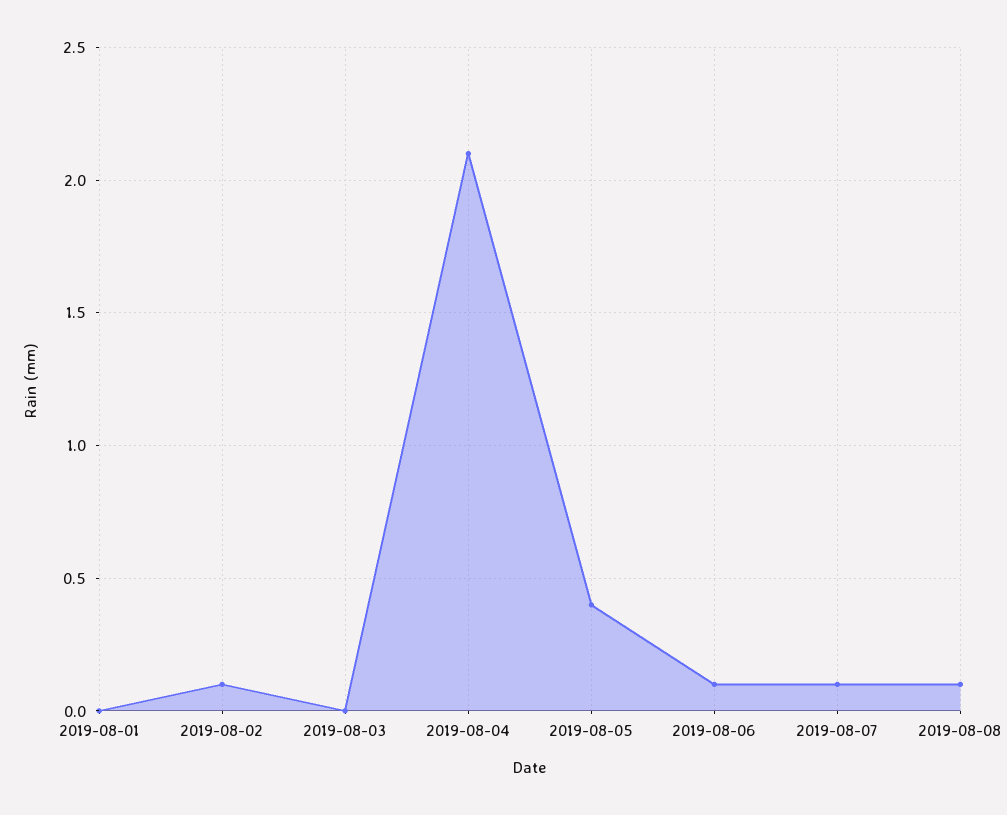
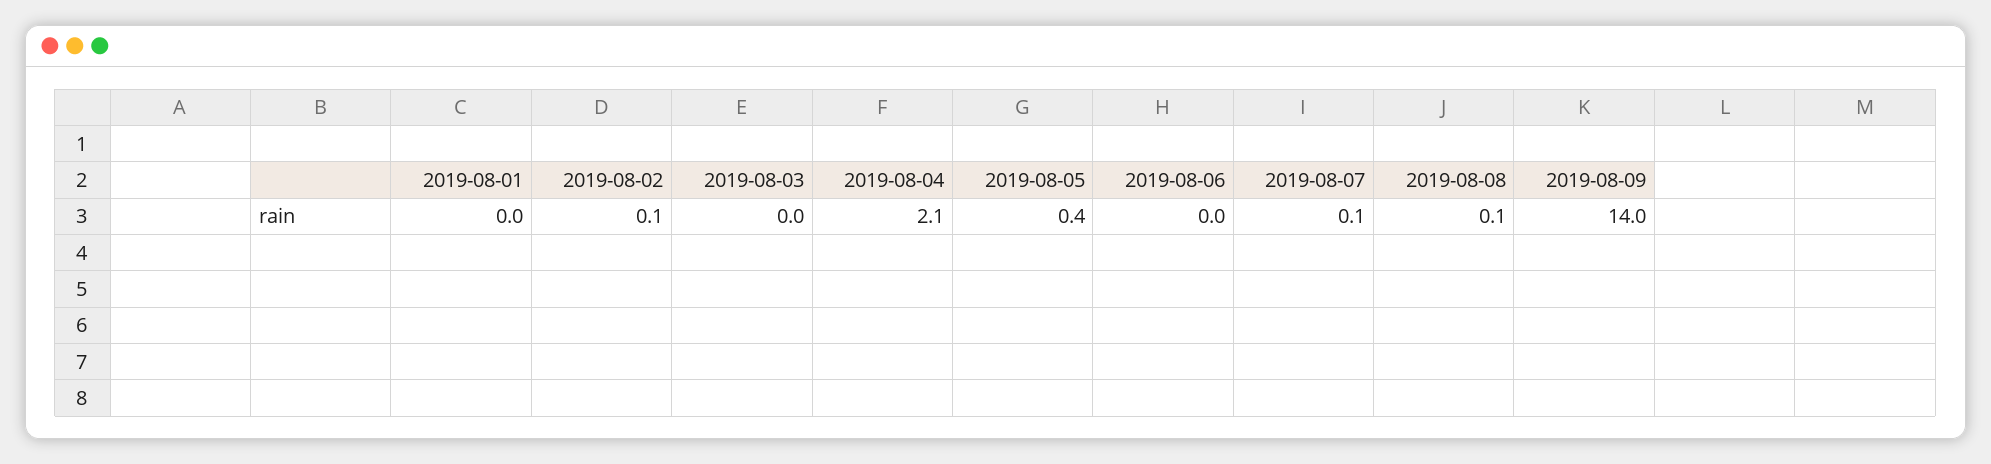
2019-08-06: 0.1 -> 0
2019-08-09: none -> 14

